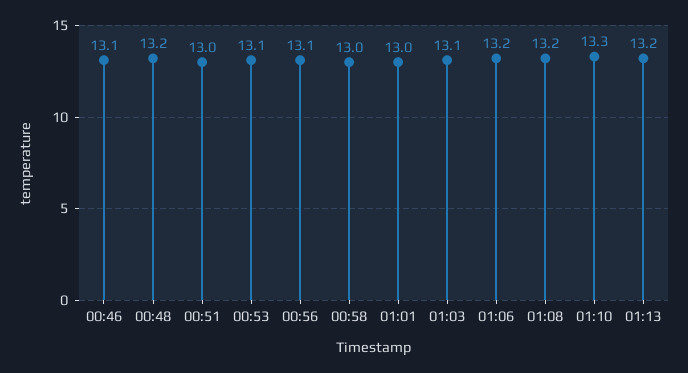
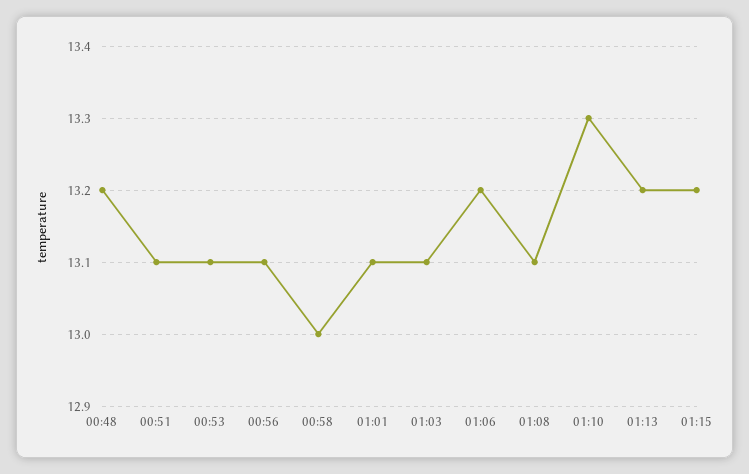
00:46: 13.1 -> none
00:51: 13 -> 13.1
01:01: 13 -> 13.1
01:08: 13.2 -> 13.1
01:15: none -> 13.2

